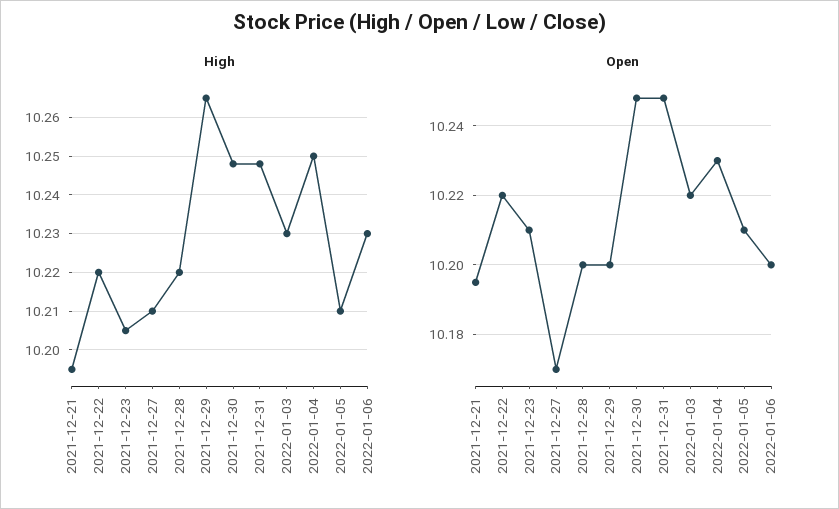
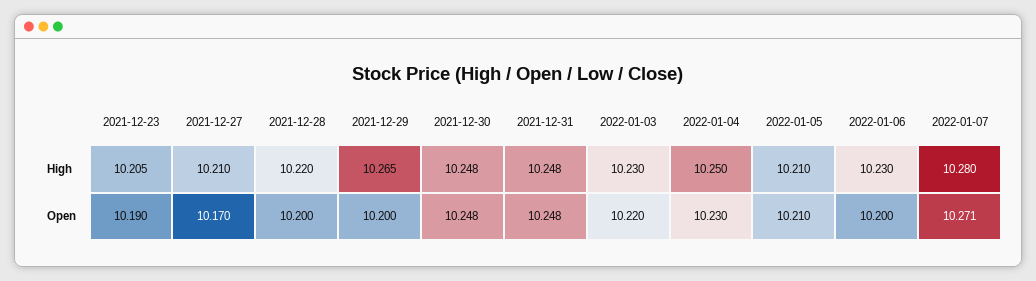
High, 2021-12-21: 10.195 -> none
High, 2021-12-22: 10.22 -> none
Open, 2021-12-21: 10.195 -> none
Open, 2021-12-22: 10.22 -> none
Open, 2021-12-23: 10.21 -> 10.19
High, 2022-01-07: none -> 10.28
Open, 2022-01-07: none -> 10.271

